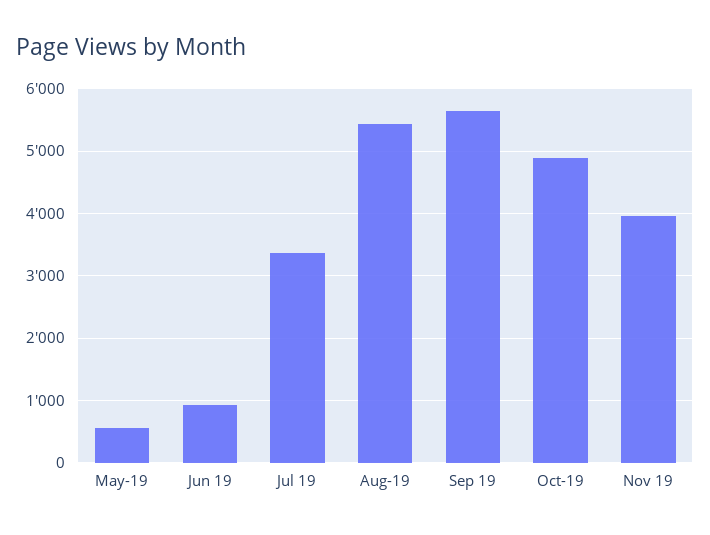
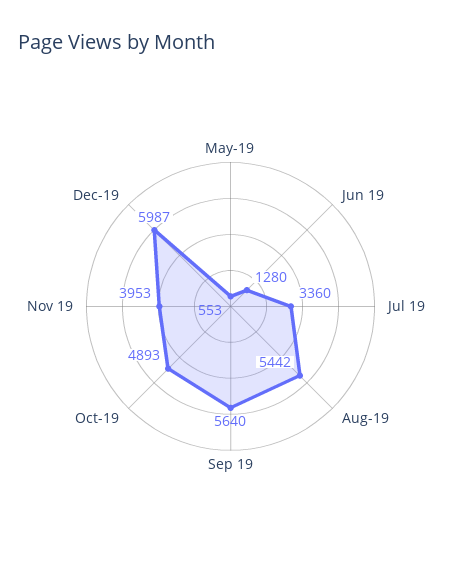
Jun 19: 900 -> 1280
Dec-19: none -> 5987

